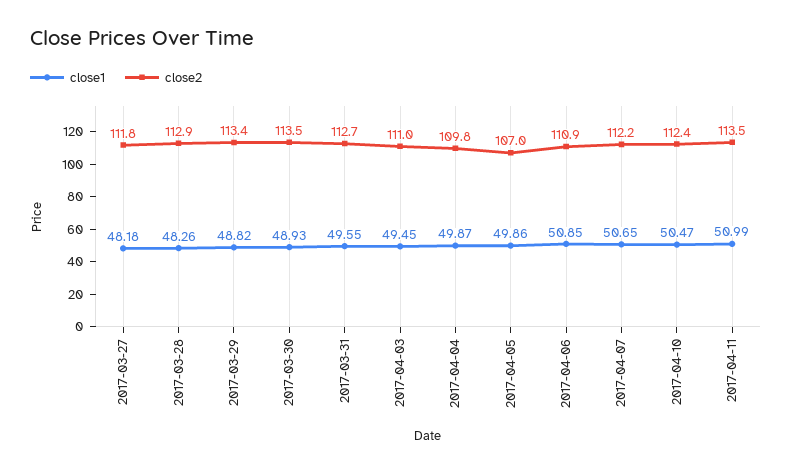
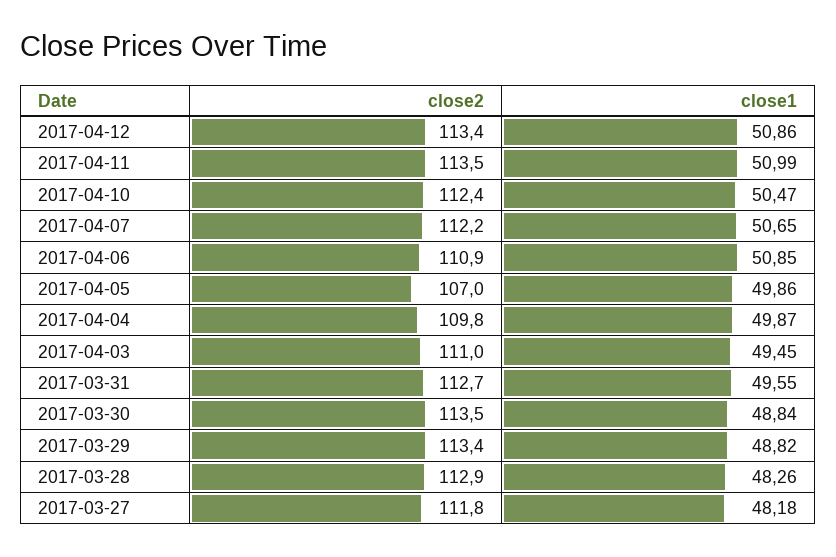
close1, 2017-03-30: 48.93 -> 48.84
close2, 2017-04-12: none -> 113.4
close1, 2017-04-12: none -> 50.86

